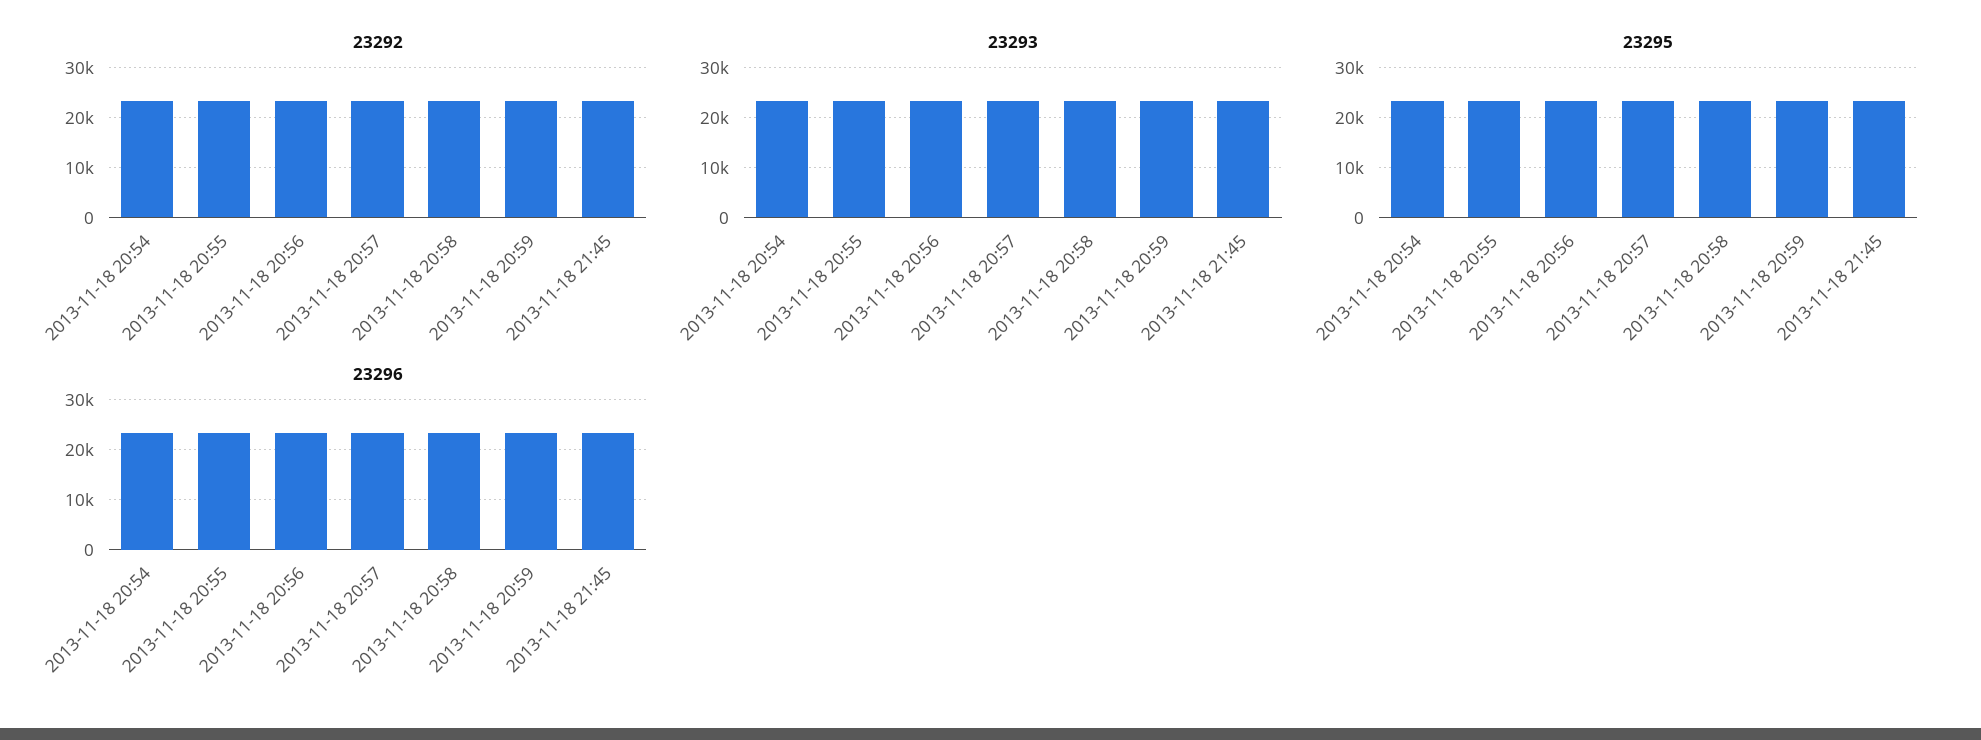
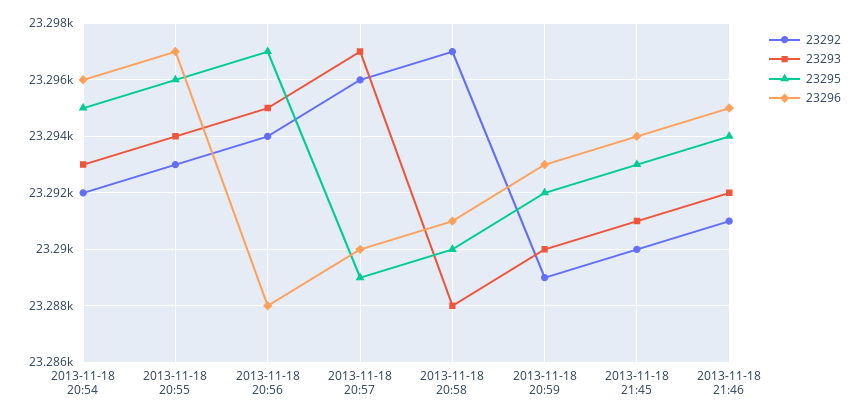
23292, 2013-11-18 21:46: none -> 23291
23293, 2013-11-18 21:46: none -> 23292
23295, 2013-11-18 21:46: none -> 23294
23296, 2013-11-18 21:46: none -> 23295

